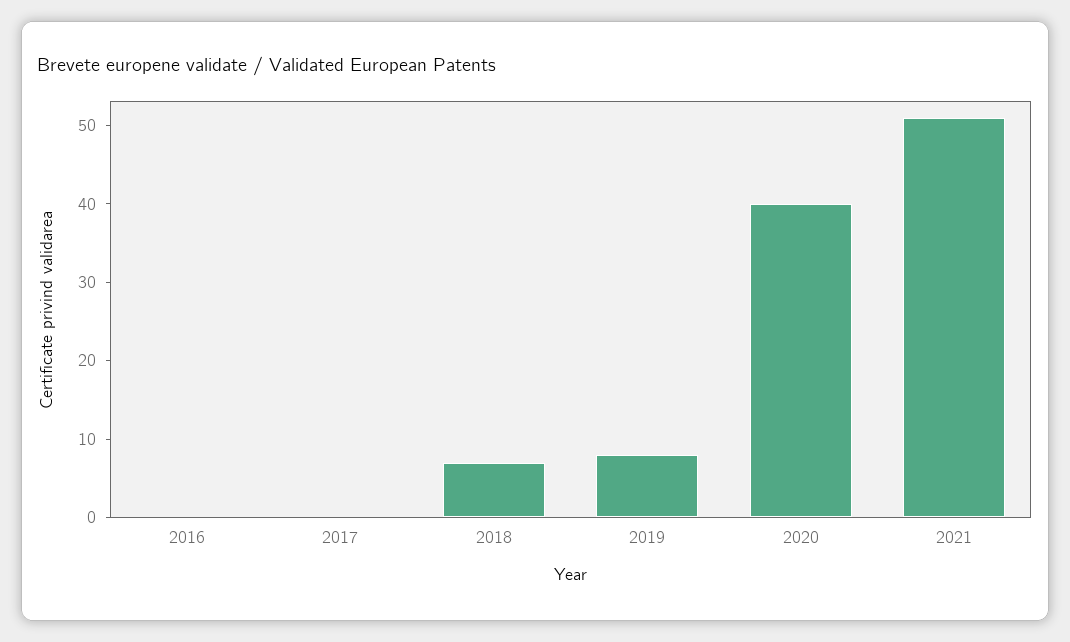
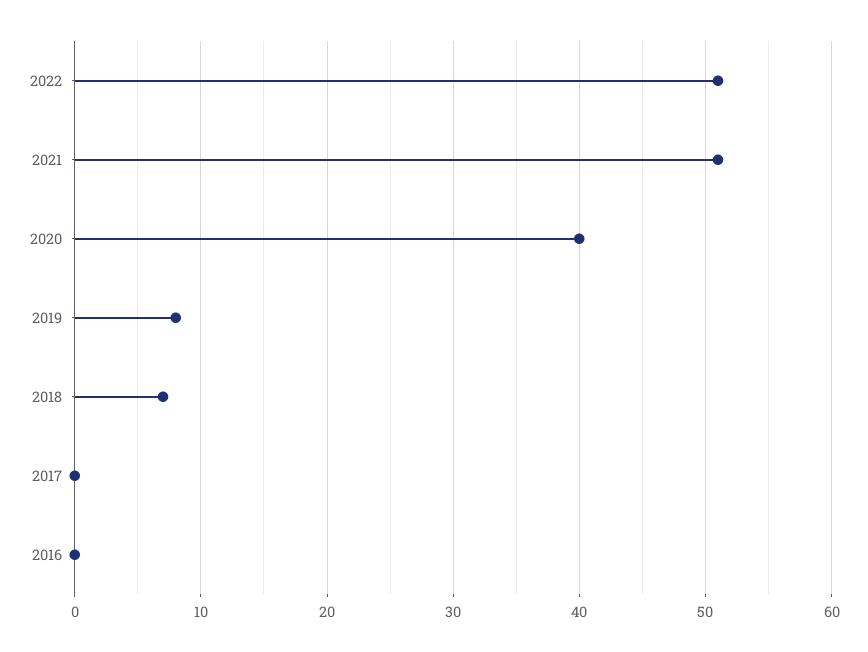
2022: none -> 51

